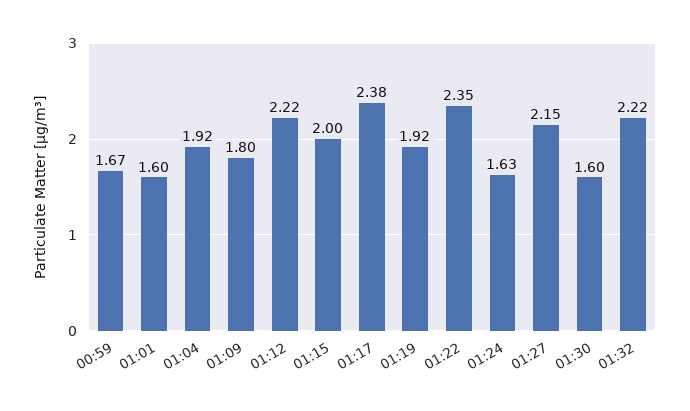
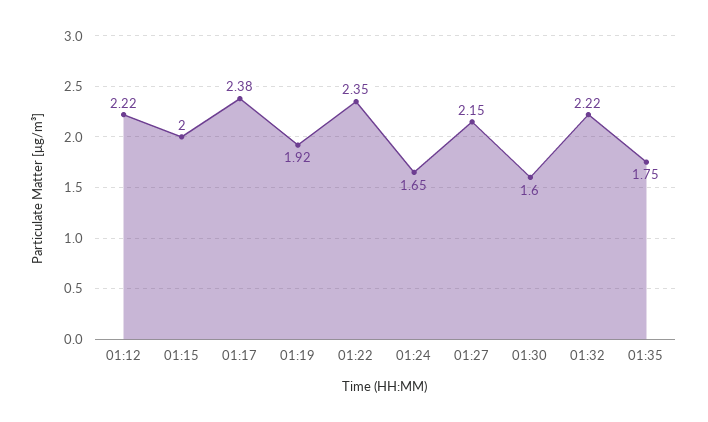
00:59: 1.67 -> none
01:01: 1.6 -> none
01:04: 1.92 -> none
01:09: 1.8 -> none
01:24: 1.63 -> 1.65
01:35: none -> 1.75

